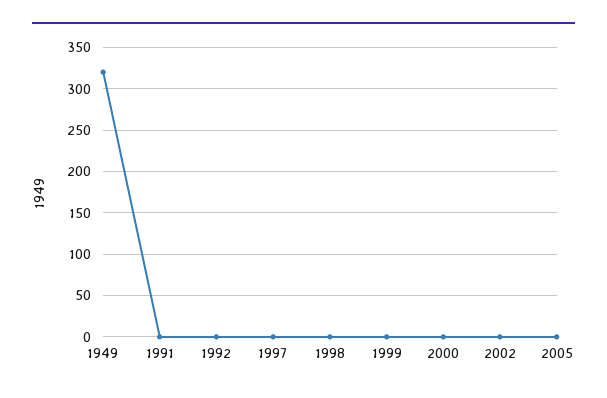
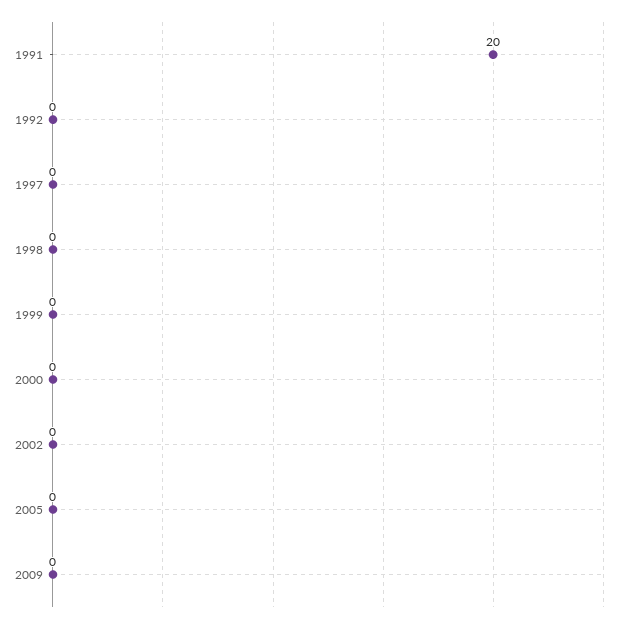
1949: 320 -> none
1991: 0 -> 20
2009: none -> 0

